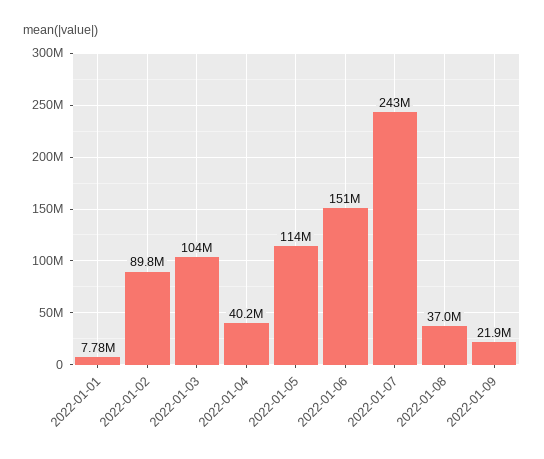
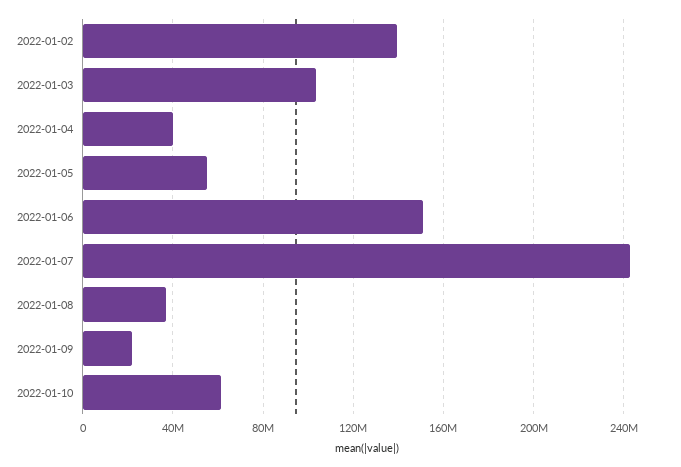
2022-01-01: 7780000 -> none
2022-01-02: 89800000 -> 140000000
2022-01-05: 114000000 -> 55000000
2022-01-10: none -> 60000000

